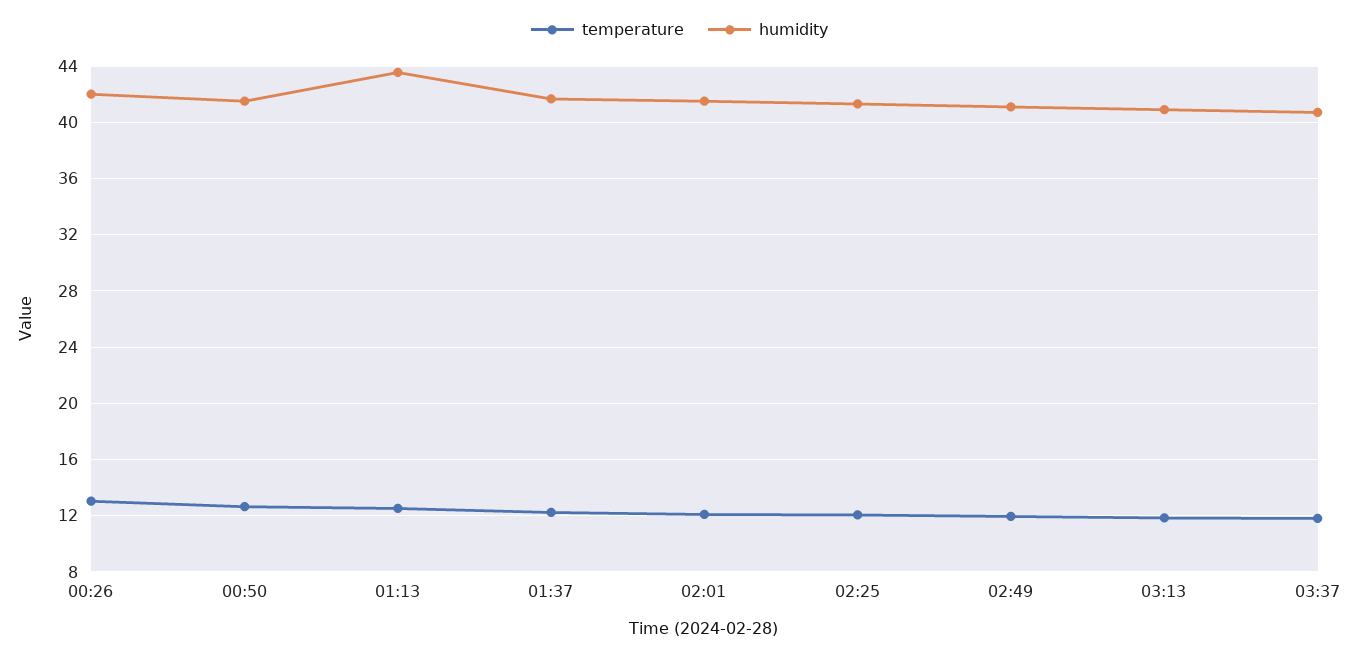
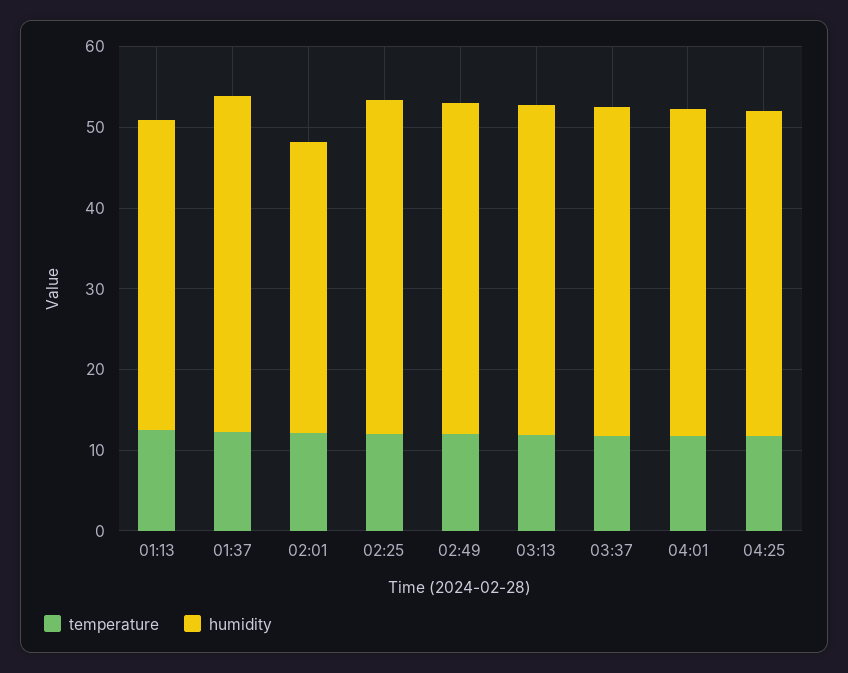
temperature, 00:26: 13 -> none
humidity, 00:26: 42 -> none
temperature, 00:50: 12.5 -> none
humidity, 00:50: 41.5 -> none
humidity, 01:13: 43.5 -> 38
humidity, 02:01: 41.5 -> 36
temperature, 04:01: none -> 12
humidity, 04:01: none -> 40
temperature, 04:25: none -> 12
humidity, 04:25: none -> 40

